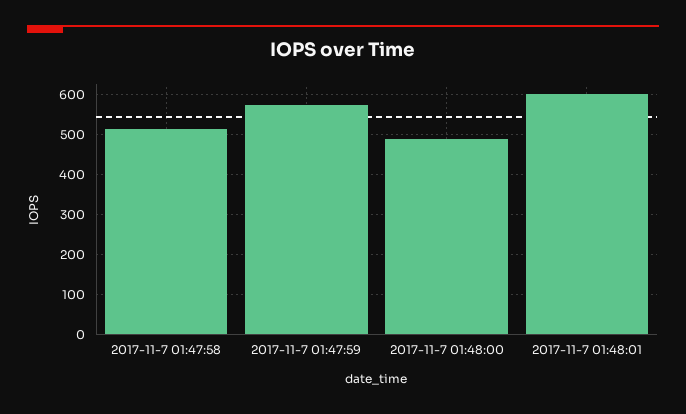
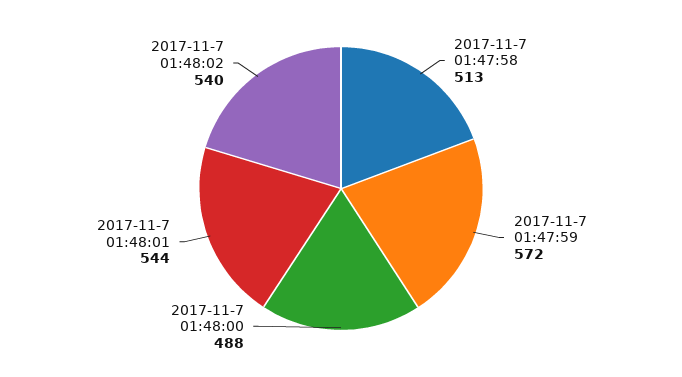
2017-11-7 01:48:01: 600 -> 544
2017-11-7 01:48:02: none -> 540

